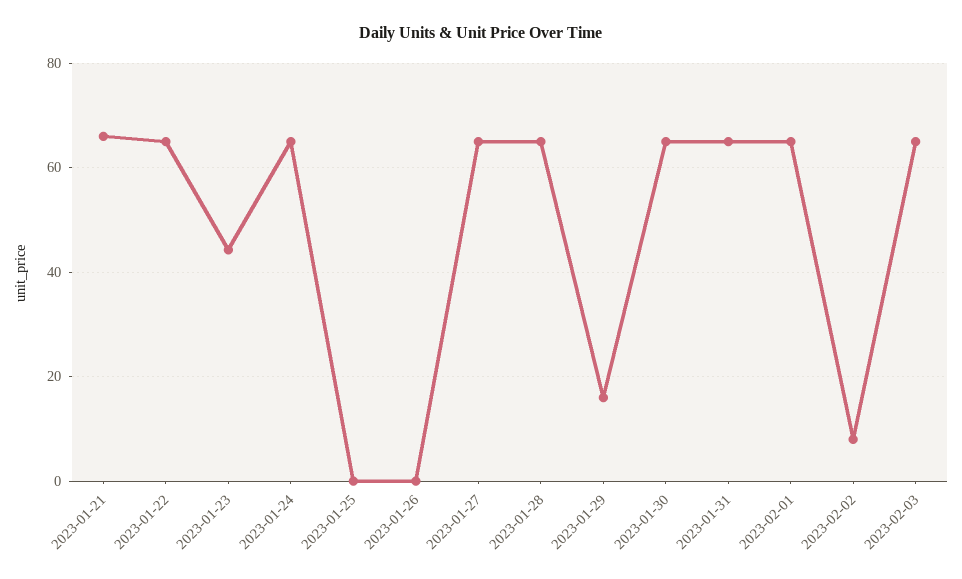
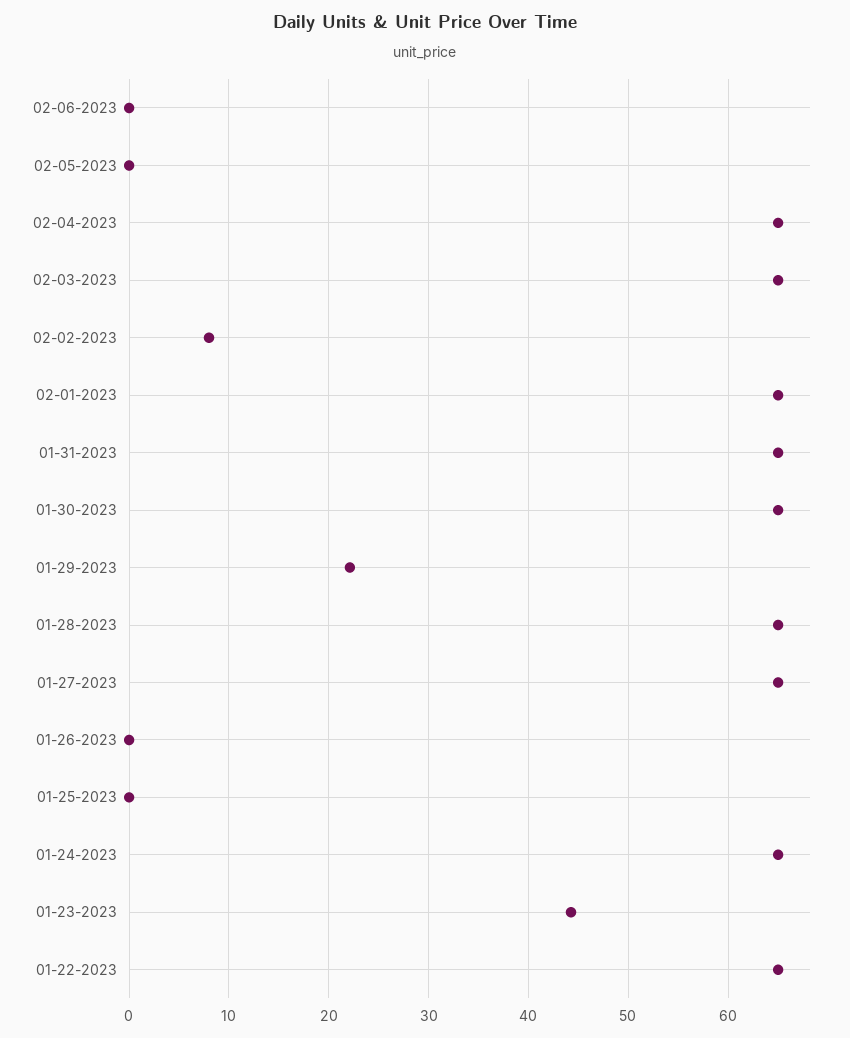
2023-01-21: 66 -> none
2023-01-29: 16 -> 22
02-06-2023: none -> 0
02-05-2023: none -> 0
02-04-2023: none -> 65

